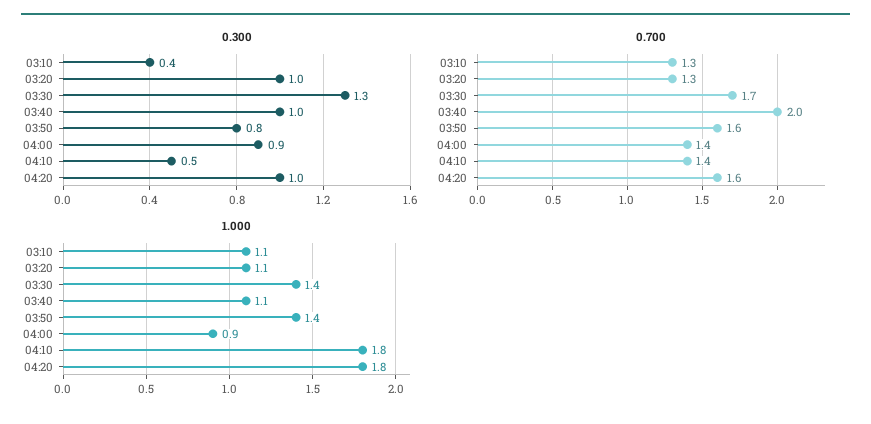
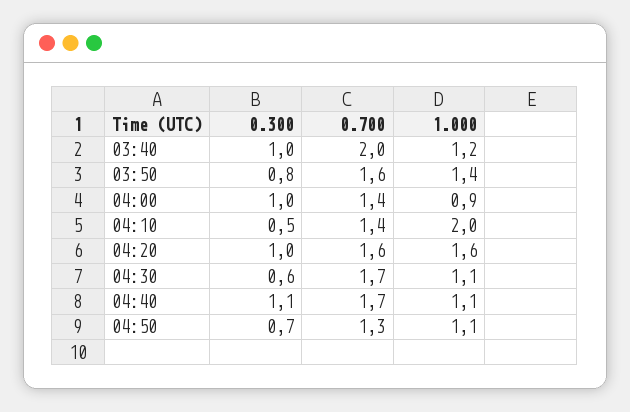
0.300, 03:10: 0.4 -> none
0.300, 03:20: 1 -> none
0.300, 03:30: 1.3 -> none
0.300, 04:00: 0.9 -> 1
0.700, 03:10: 1.3 -> none
0.700, 03:20: 1.3 -> none
0.700, 03:30: 1.7 -> none
1.000, 03:10: 1.1 -> none
1.000, 03:20: 1.1 -> none
1.000, 03:30: 1.4 -> none
1.000, 03:40: 1.1 -> 1.2
1.000, 04:10: 1.8 -> 2
1.000, 04:20: 1.8 -> 1.6
0.300, 04:30: none -> 0.6
0.700, 04:30: none -> 1.7
1.000, 04:30: none -> 1.1
0.300, 04:40: none -> 1.1
0.700, 04:40: none -> 1.7
1.000, 04:40: none -> 1.1
0.300, 04:50: none -> 0.7
0.700, 04:50: none -> 1.3
1.000, 04:50: none -> 1.1

